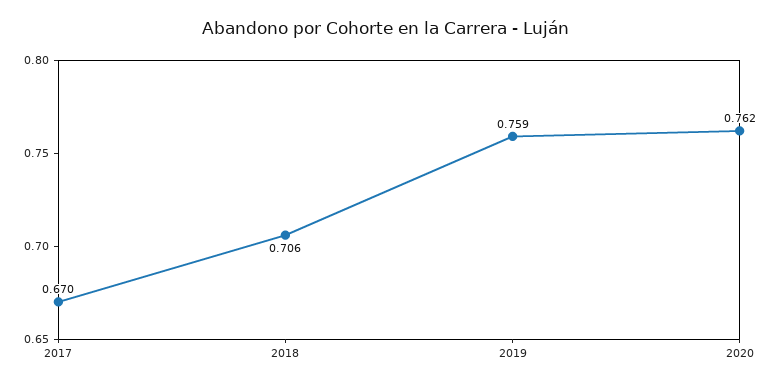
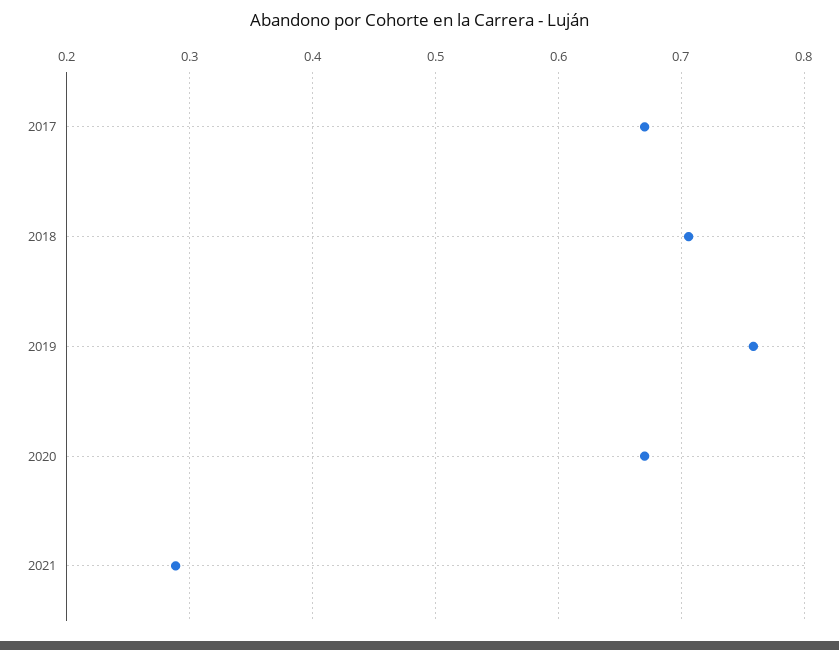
2020: 0.762 -> 0.67
2021: none -> 0.29

